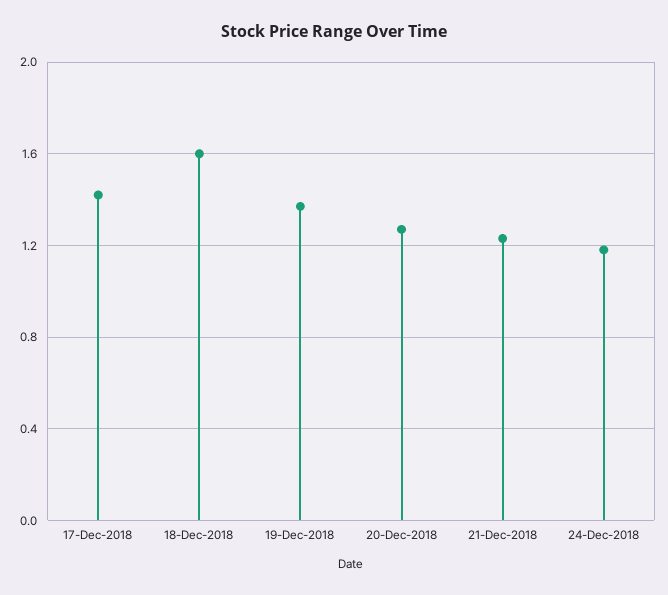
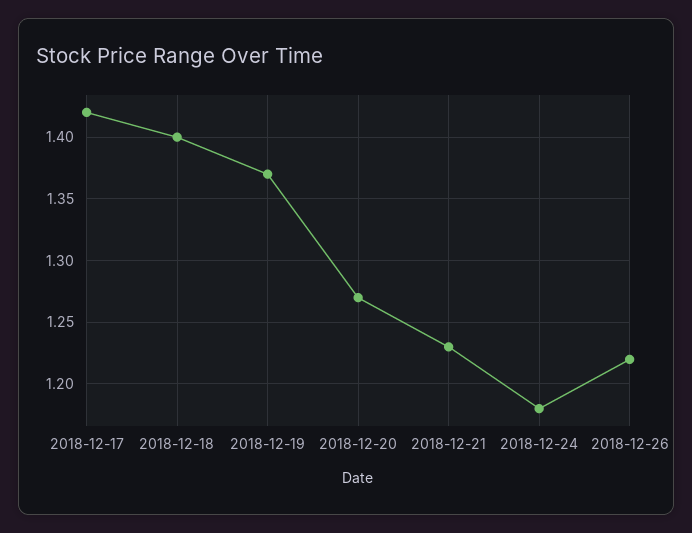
18-Dec-2018: 1.6 -> 1.4
2018-12-26: none -> 1.22

